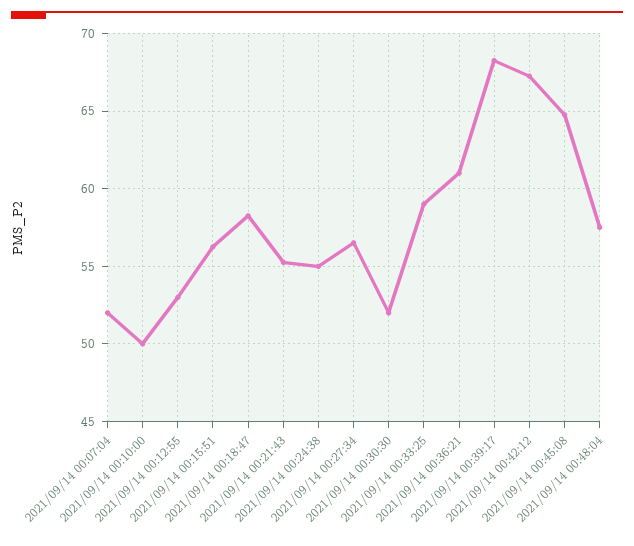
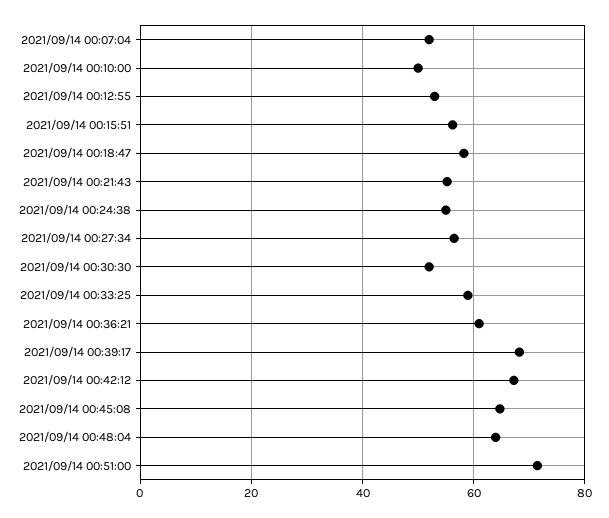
2021/09/14 00:48:04: 57.5 -> 64
2021/09/14 00:51:00: none -> 72

